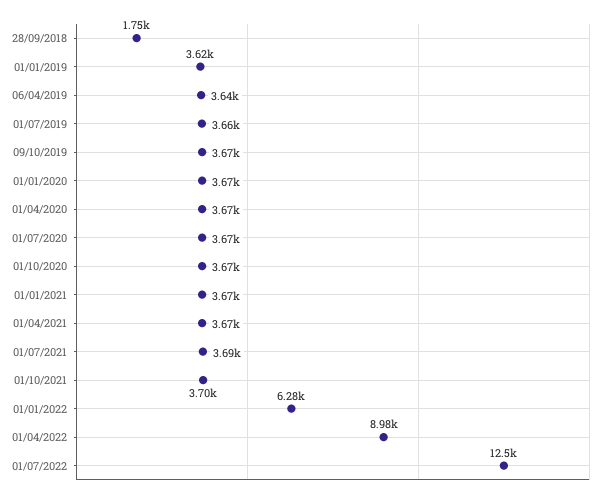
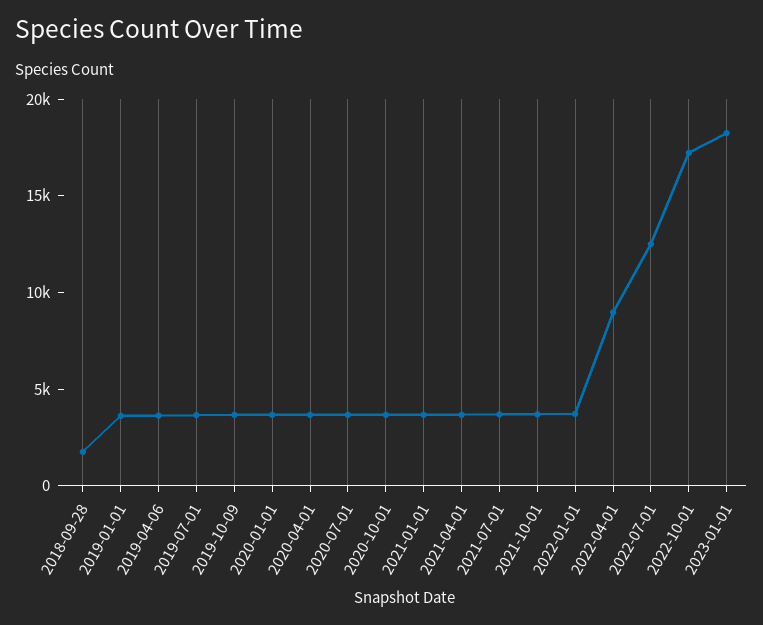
01/01/2022: 6280 -> 4000
2022-10-01: none -> 17000
2023-01-01: none -> 18000

